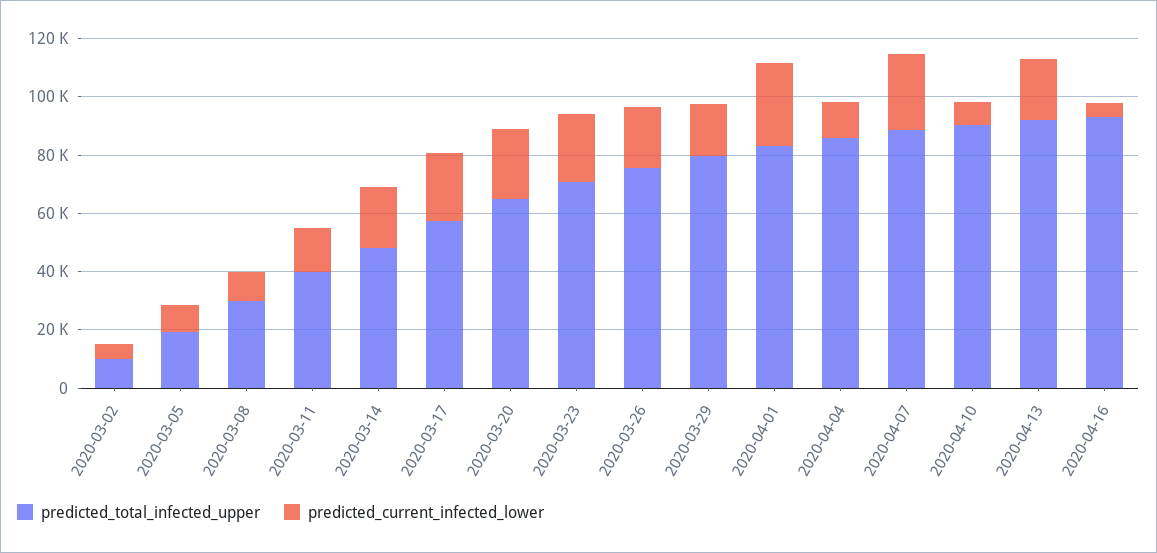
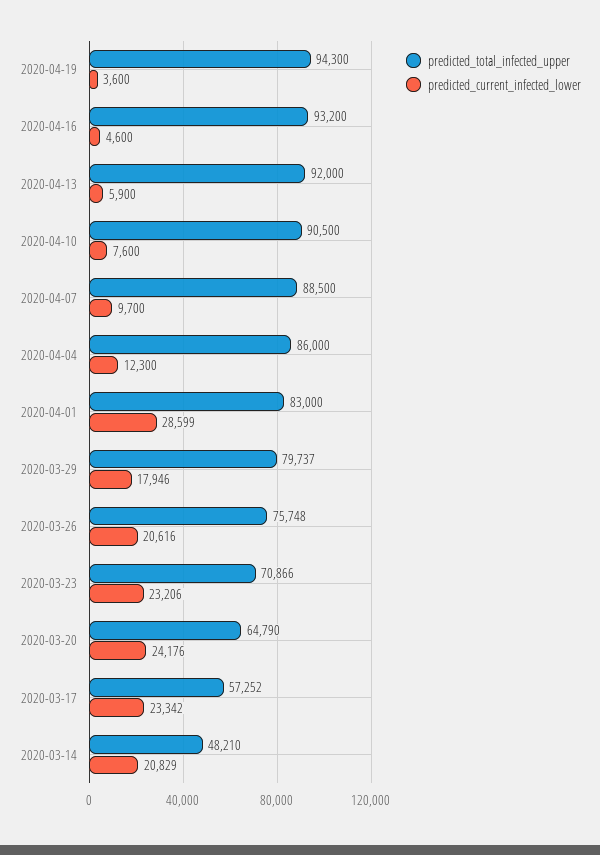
predicted_total_infected_upper, 2020-03-02: 10000 -> none
predicted_current_infected_lower, 2020-03-02: 5000 -> none
predicted_total_infected_upper, 2020-03-05: 20000 -> none
predicted_current_infected_lower, 2020-03-05: 10000 -> none
predicted_total_infected_upper, 2020-03-08: 30000 -> none
predicted_current_infected_lower, 2020-03-08: 10000 -> none
predicted_total_infected_upper, 2020-03-11: 40000 -> none
predicted_current_infected_lower, 2020-03-11: 15000 -> none
predicted_current_infected_lower, 2020-04-07: 25000 -> 9700
predicted_current_infected_lower, 2020-04-13: 20000 -> 5900
predicted_total_infected_upper, 2020-04-19: none -> 94300
predicted_current_infected_lower, 2020-04-19: none -> 3600

